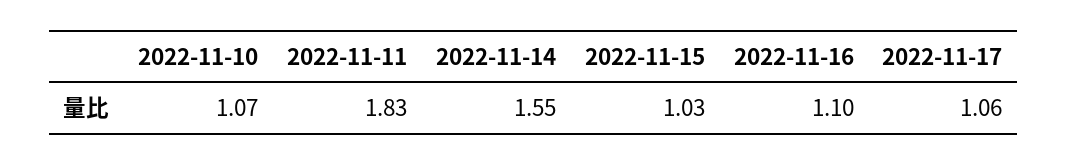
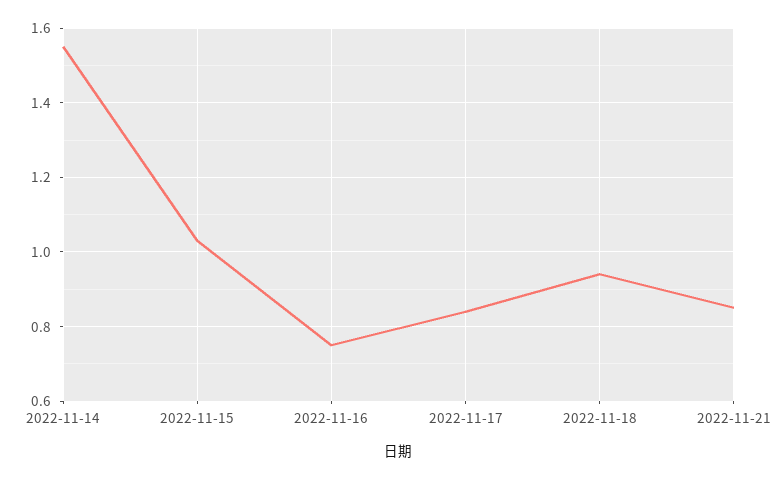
2022-11-10: 1.07 -> none
2022-11-11: 1.83 -> none
2022-11-16: 1.1 -> 0.75
2022-11-17: 1.06 -> 0.85
2022-11-18: none -> 0.95
2022-11-21: none -> 0.85

